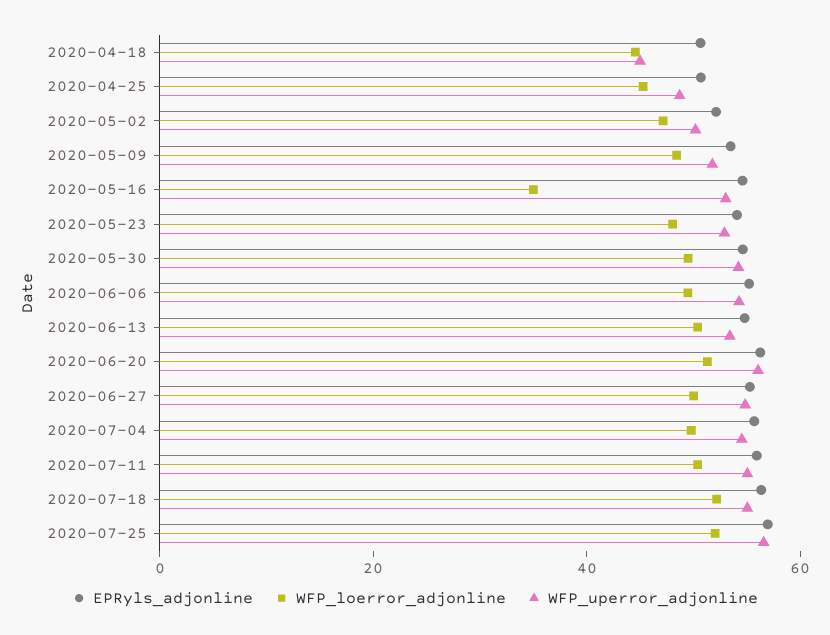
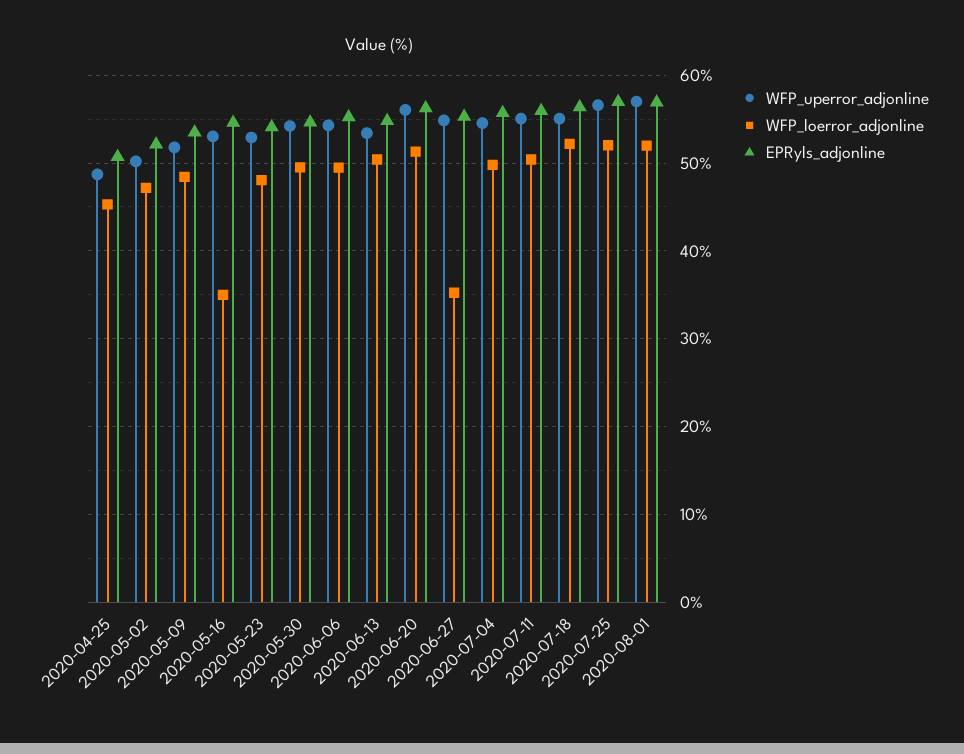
EPRyls_adjonline, 2020-04-18: 50 -> none
WFP_loerror_adjonline, 2020-04-18: 45 -> none
WFP_uperror_adjonline, 2020-04-18: 45 -> none
WFP_loerror_adjonline, 2020-06-27: 50 -> 35
WFP_uperror_adjonline, 2020-08-01: none -> 57
WFP_loerror_adjonline, 2020-08-01: none -> 52
EPRyls_adjonline, 2020-08-01: none -> 57

